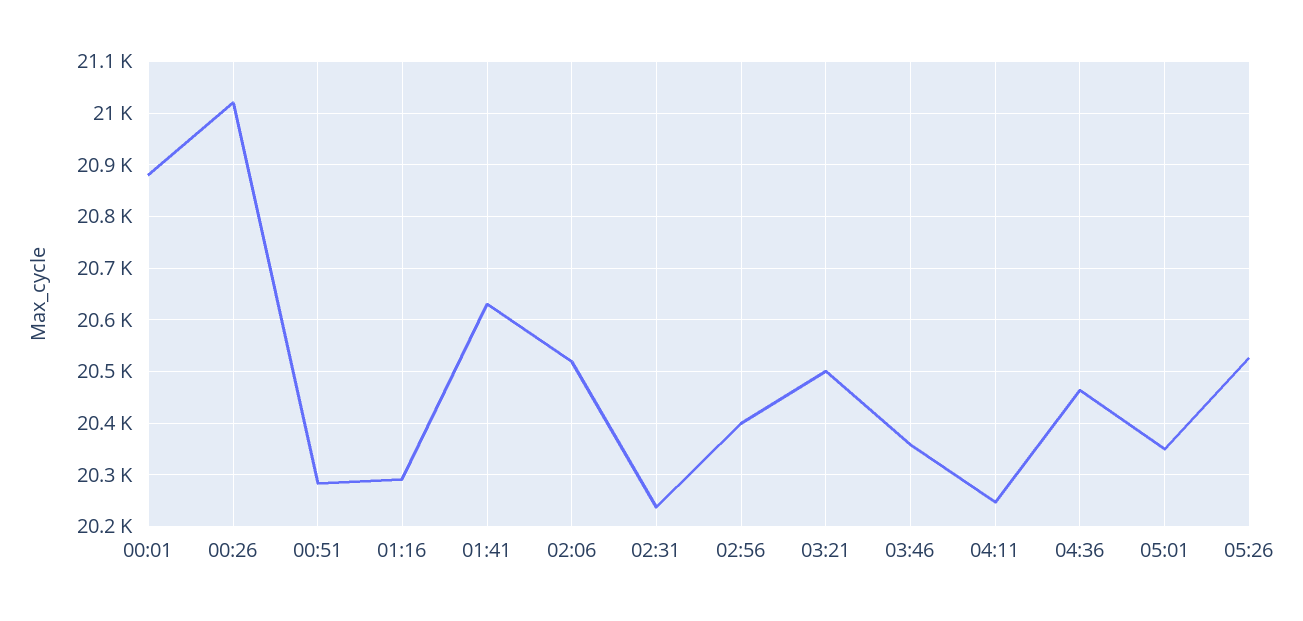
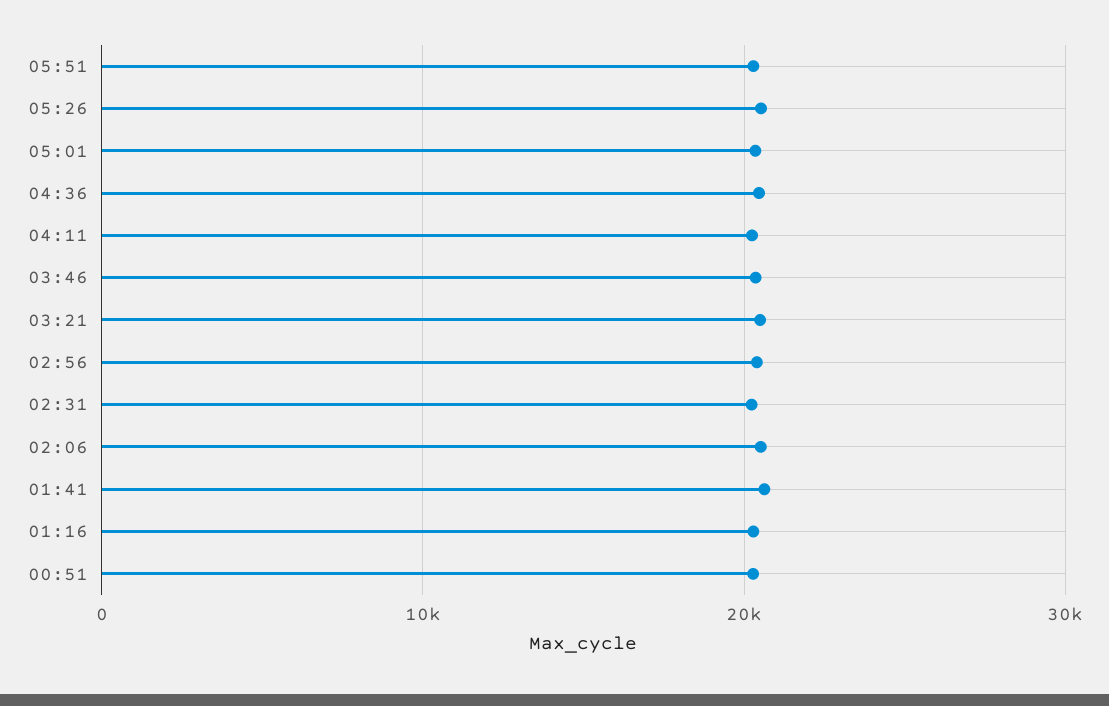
00:01: 20880 -> none
00:26: 21020 -> none
05:51: none -> 20000

